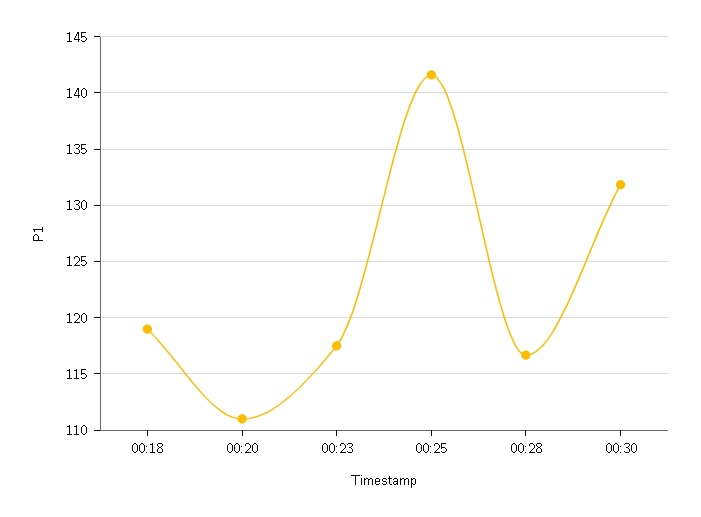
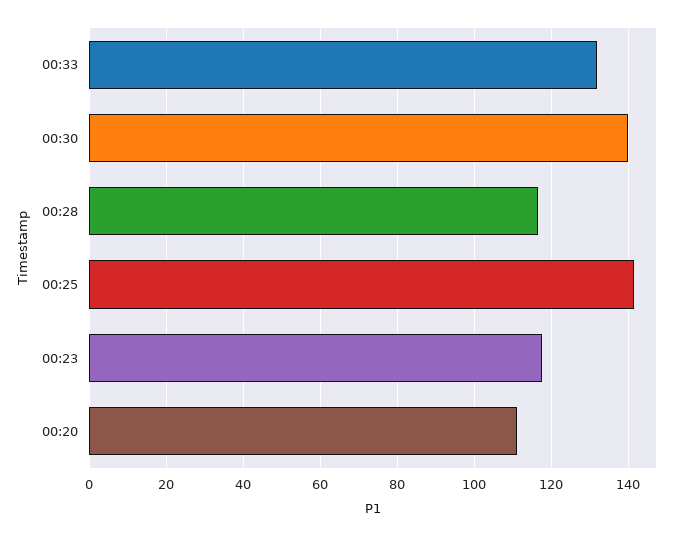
00:18: 119 -> none
00:30: 132 -> 140
00:33: none -> 132

